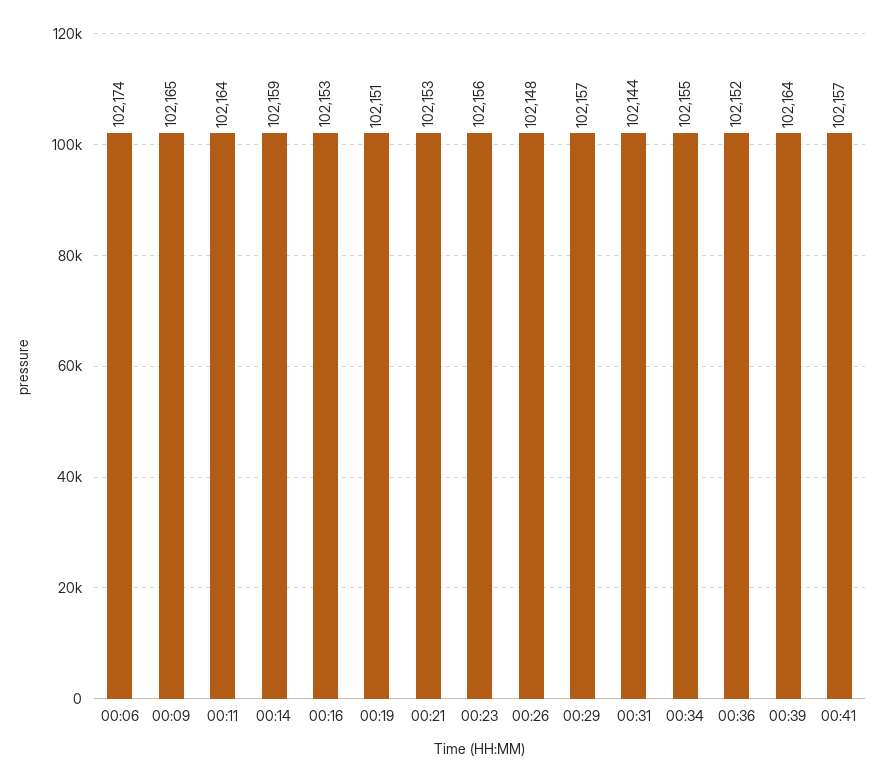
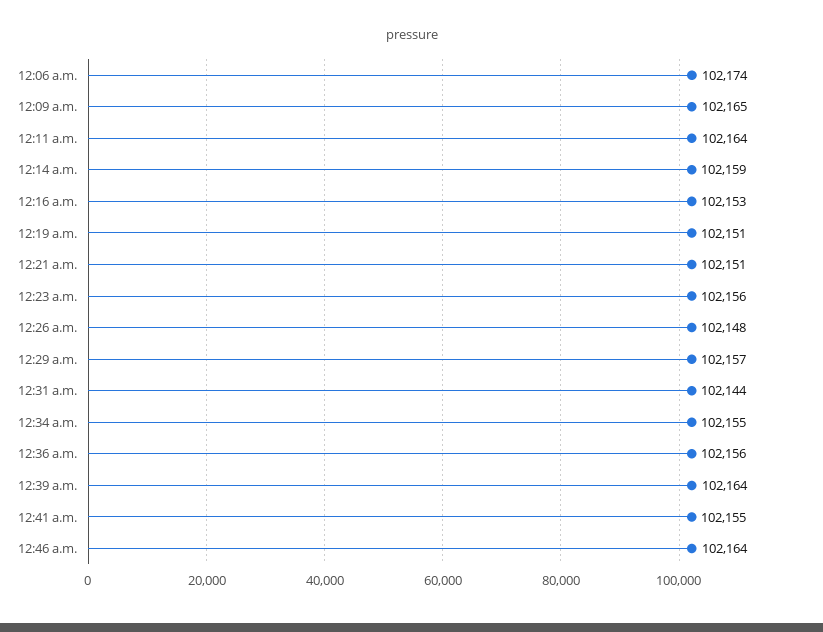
00:21: 102153 -> 102151
00:36: 102152 -> 102156
00:41: 102157 -> 102155
12:46 a.m.: none -> 102164

